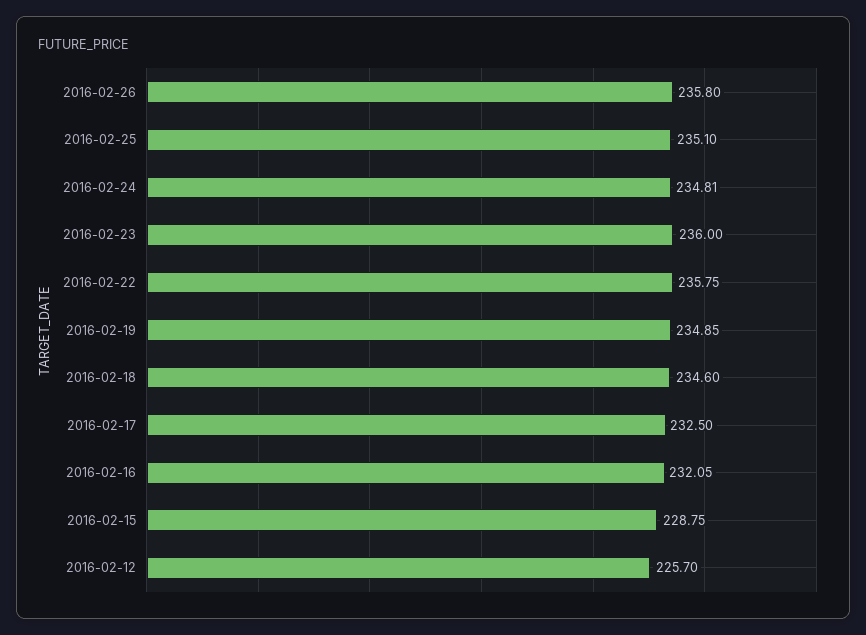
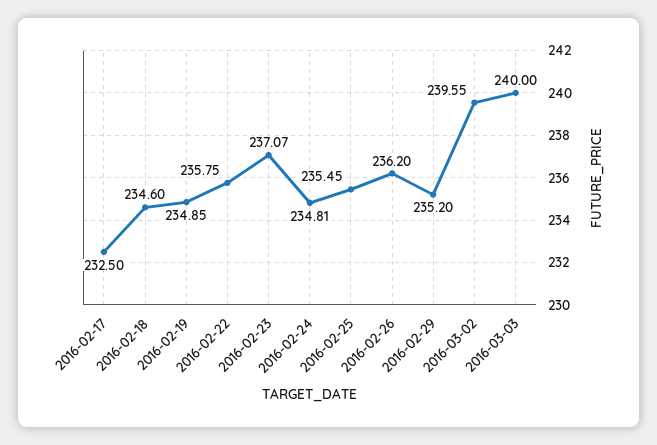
2016-02-26: 235.8 -> 236.2
2016-02-25: 235.1 -> 235.45
2016-02-23: 236 -> 237.07
2016-02-16: 232.05 -> none
2016-02-15: 228.75 -> none
2016-02-12: 225.7 -> none
2016-02-29: none -> 235.2
2016-03-02: none -> 239.55
2016-03-03: none -> 240

